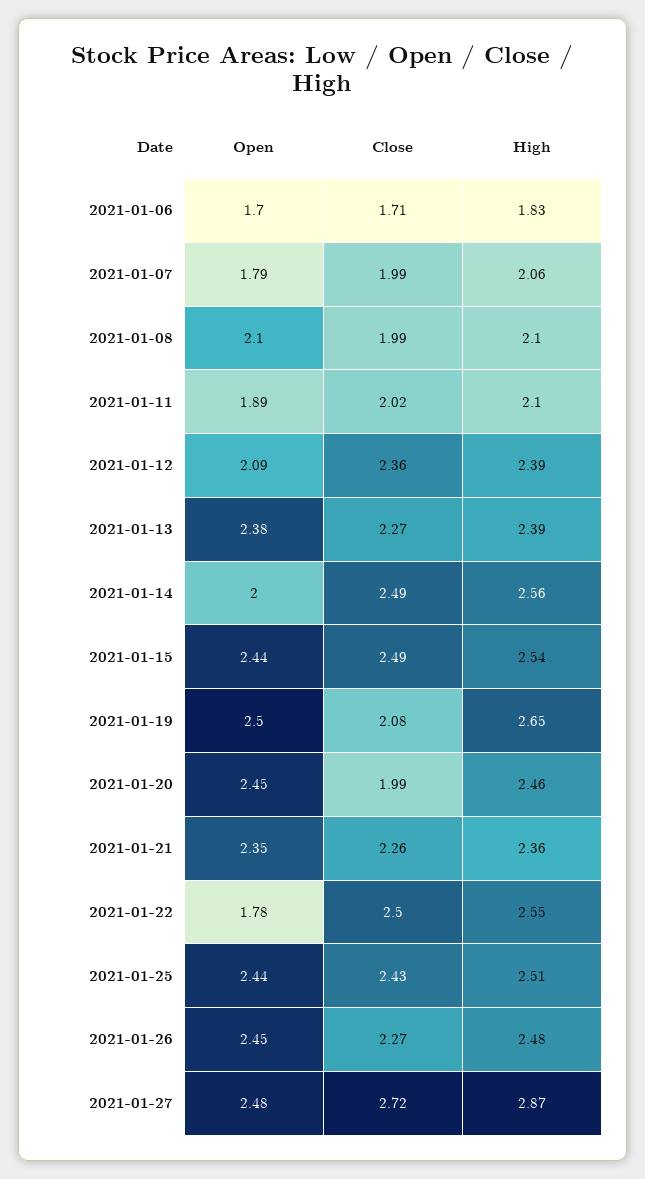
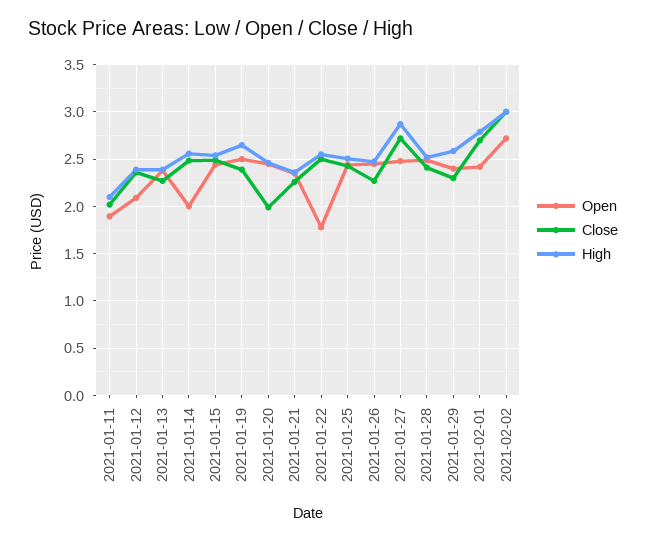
Open, 2021-01-06: 1.7 -> none
Close, 2021-01-06: 1.71 -> none
High, 2021-01-06: 1.83 -> none
Open, 2021-01-07: 1.79 -> none
Close, 2021-01-07: 1.99 -> none
High, 2021-01-07: 2.06 -> none
Open, 2021-01-08: 2.1 -> none
Close, 2021-01-08: 1.99 -> none
High, 2021-01-08: 2.1 -> none
Close, 2021-01-19: 2.08 -> 2.4
Open, 2021-01-28: none -> 2.5
Close, 2021-01-28: none -> 2.4
High, 2021-01-28: none -> 2.5
Open, 2021-01-29: none -> 2.4
Close, 2021-01-29: none -> 2.3
High, 2021-01-29: none -> 2.6
Open, 2021-02-01: none -> 2.4
Close, 2021-02-01: none -> 2.7
High, 2021-02-01: none -> 2.8
Open, 2021-02-02: none -> 2.7
Close, 2021-02-02: none -> 3
High, 2021-02-02: none -> 3

